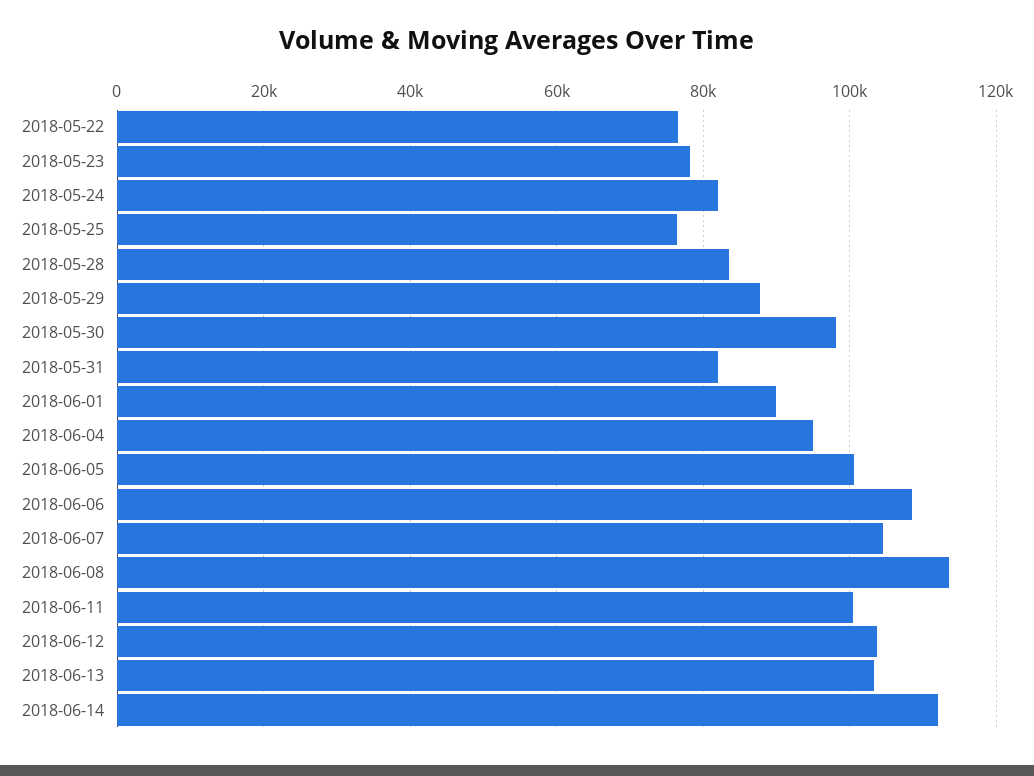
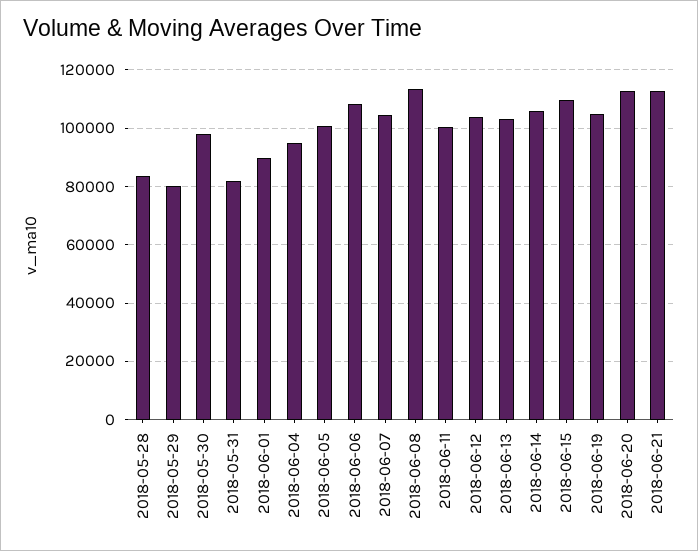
2018-05-22: 76000 -> none
2018-05-23: 78000 -> none
2018-05-24: 82000 -> none
2018-05-25: 76000 -> none
2018-05-29: 88000 -> 80000
2018-06-14: 112000 -> 105000
2018-06-15: none -> 110000
2018-06-19: none -> 105000
2018-06-20: none -> 112500
2018-06-21: none -> 112500

